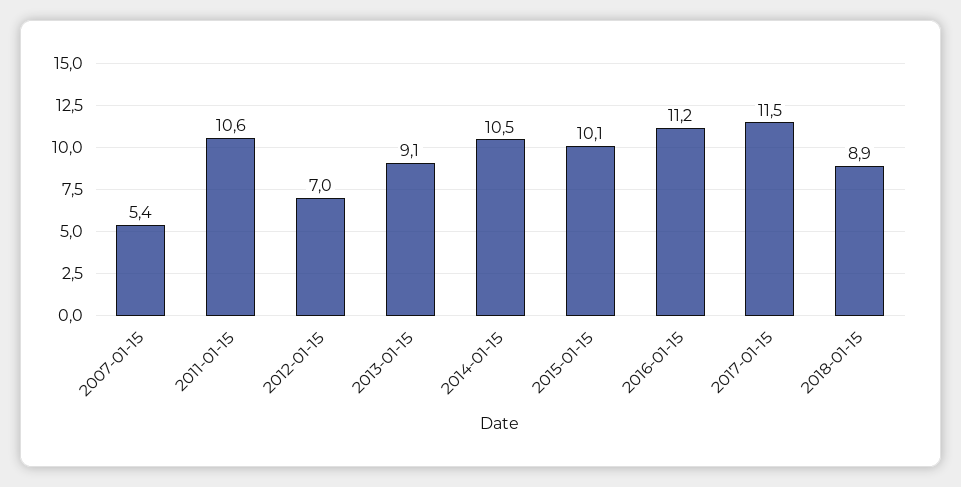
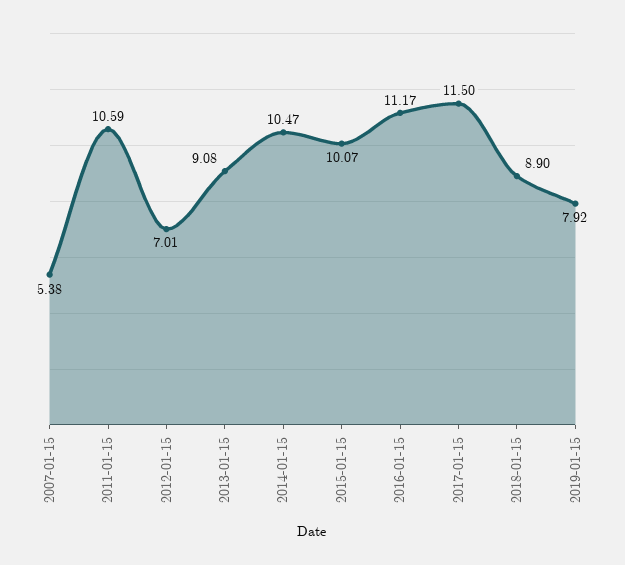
2019-01-15: none -> 7.92

